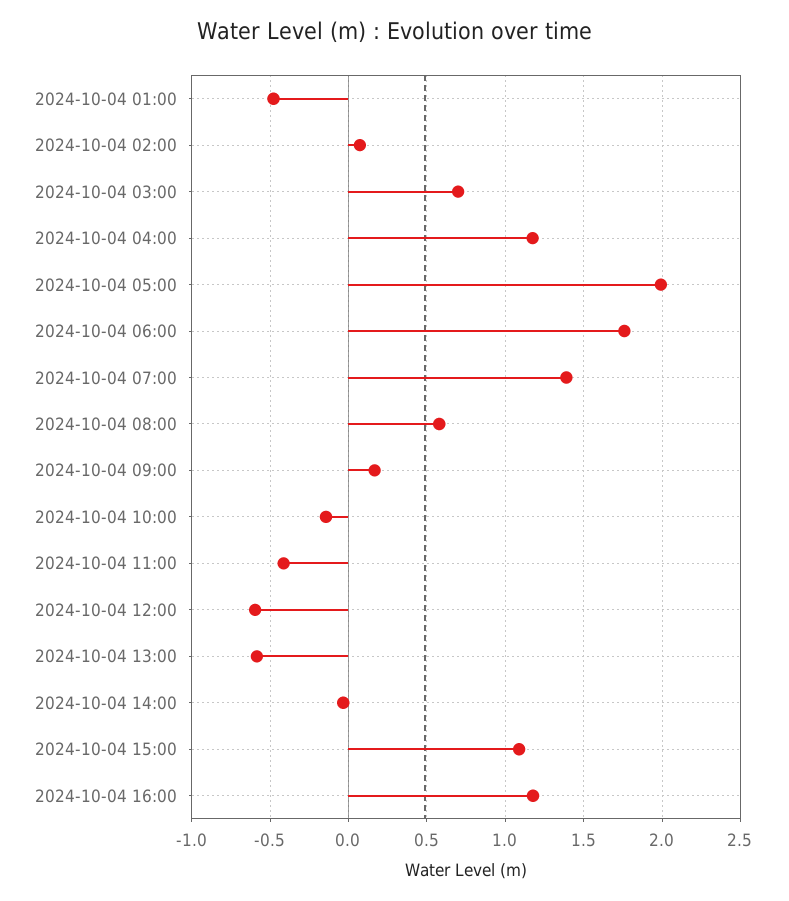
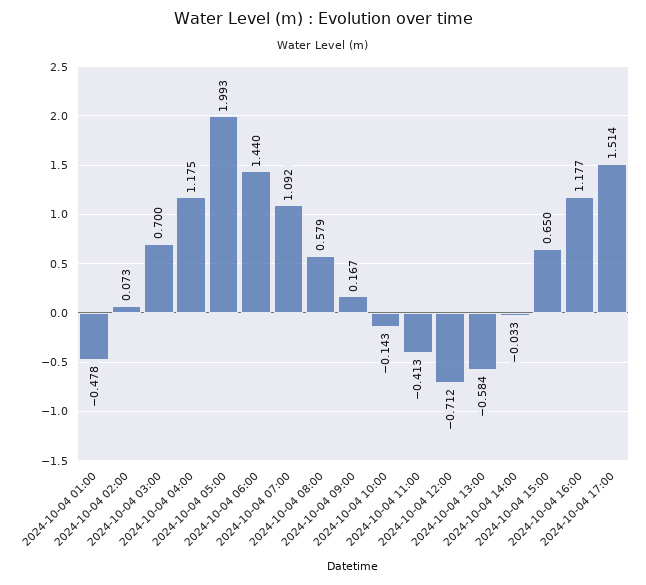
2024-10-04 06:00: 1.75 -> 1.44
2024-10-04 07:00: 1.4 -> 1.092
2024-10-04 12:00: -0.6 -> -0.712
2024-10-04 15:00: 1.1 -> 0.65
2024-10-04 17:00: none -> 1.514

